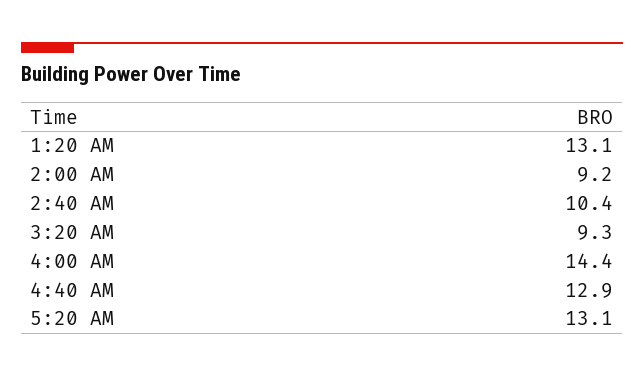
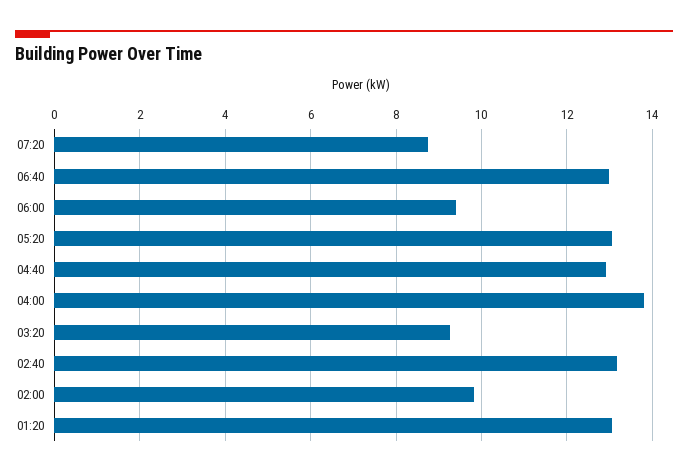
2:00 AM: 9.2 -> 9.8
2:40 AM: 10.4 -> 13.2
4:00 AM: 14.4 -> 13.8
07:20: none -> 8.8
06:40: none -> 13
06:00: none -> 9.4

